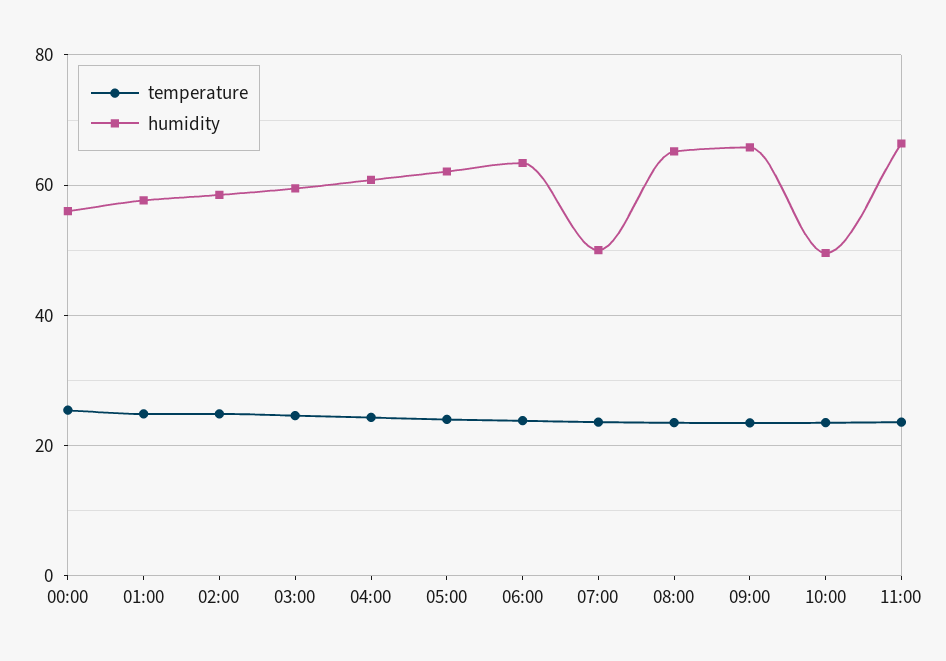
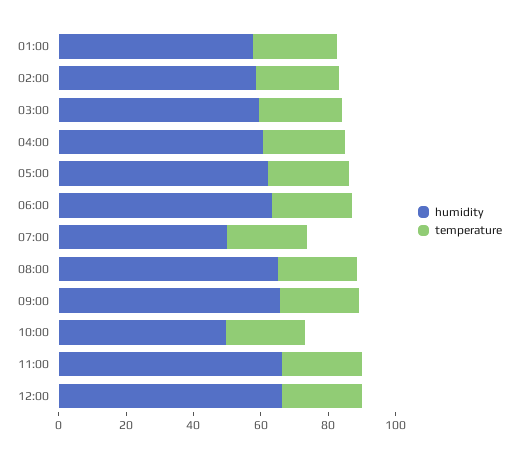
temperature, 00:00: 26 -> none
humidity, 00:00: 56 -> none
humidity, 12:00: none -> 65
temperature, 12:00: none -> 25

